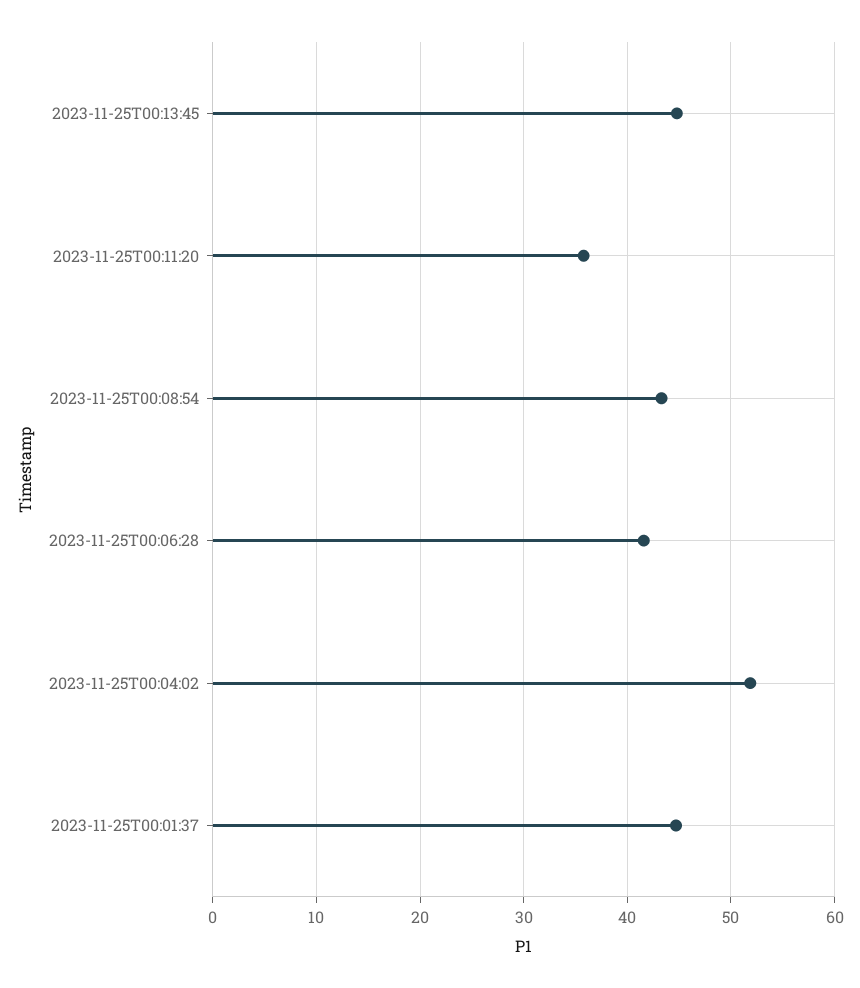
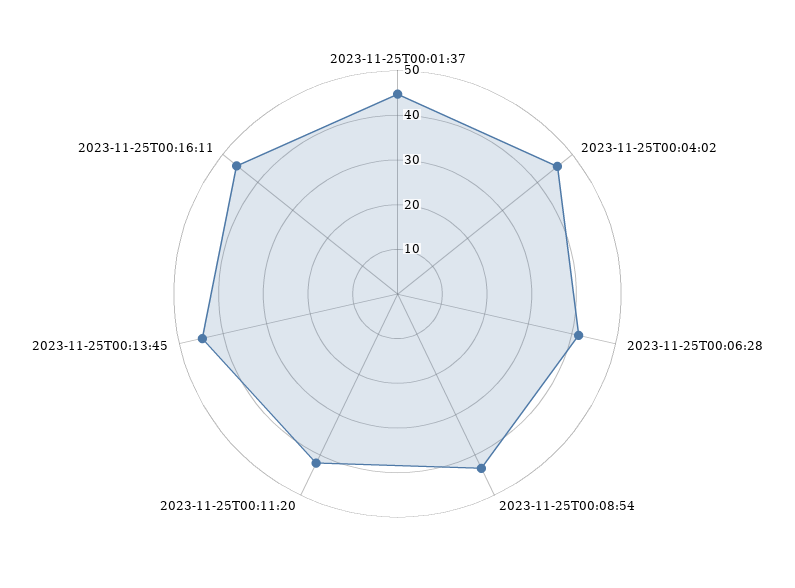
2023-11-25T00:11:20: 36 -> 42
2023-11-25T00:04:02: 52 -> 46
2023-11-25T00:16:11: none -> 46

